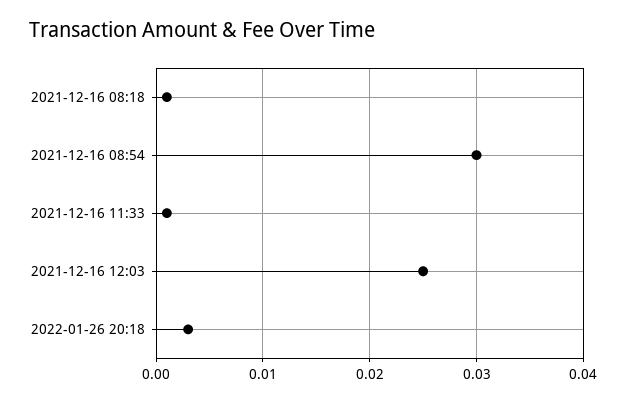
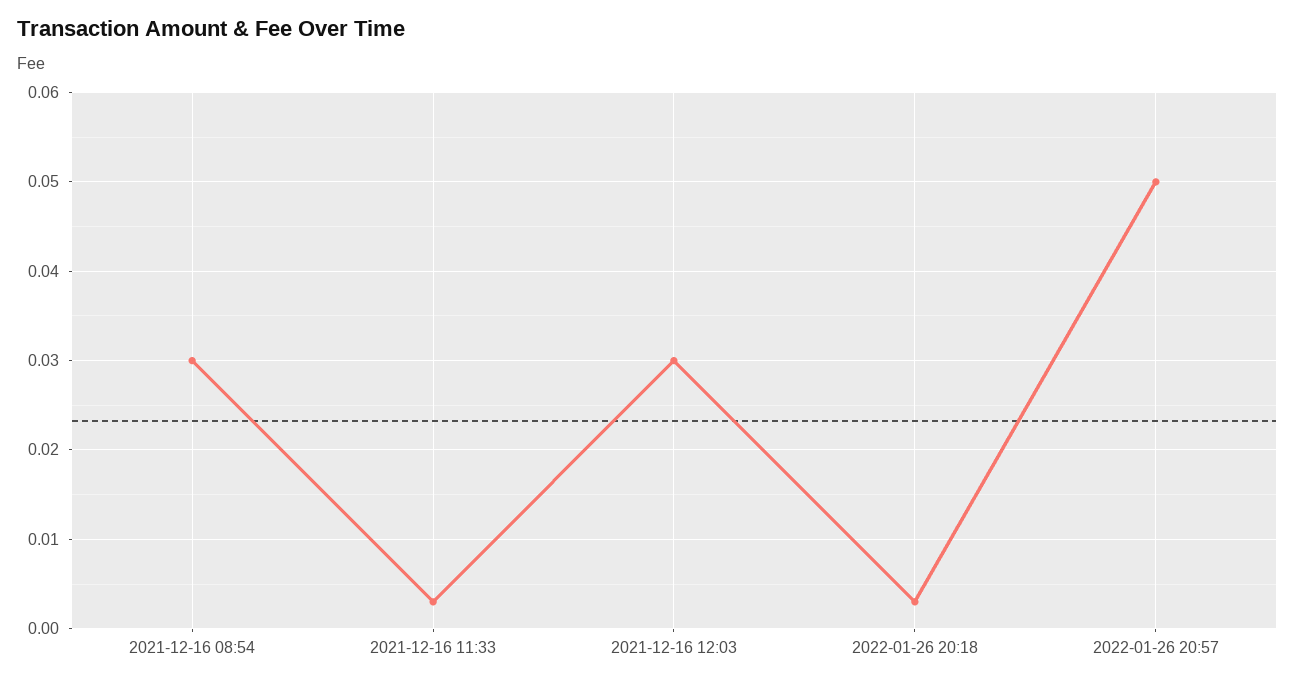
2021-12-16 08:18: 0.001 -> none
2021-12-16 11:33: 0.001 -> 0.003
2021-12-16 12:03: 0.025 -> 0.03
2022-01-26 20:57: none -> 0.05

